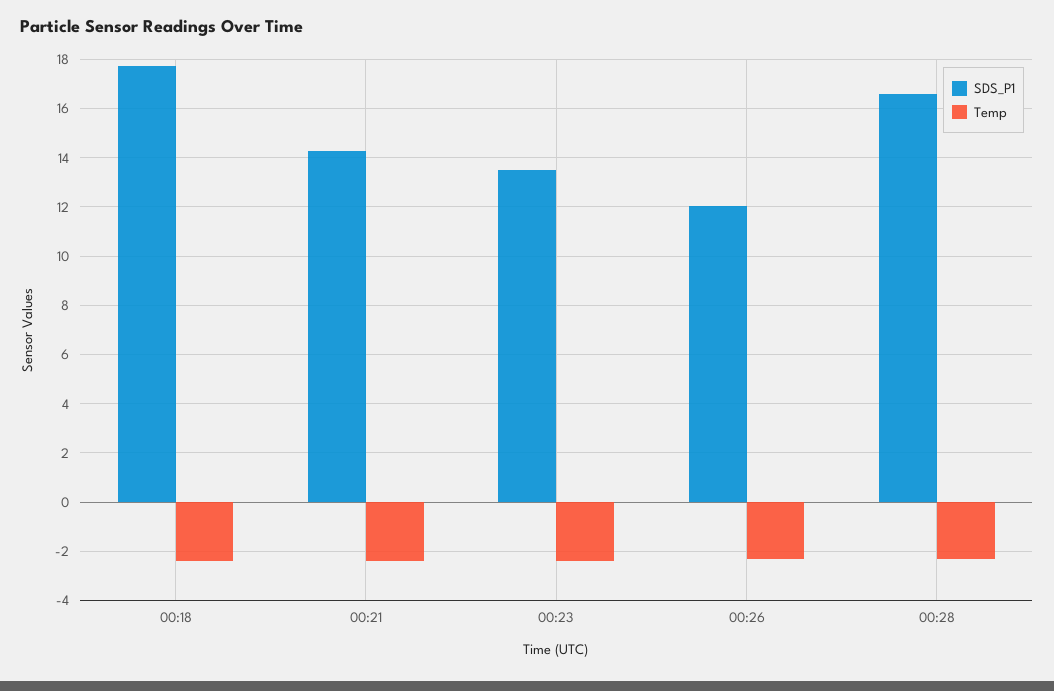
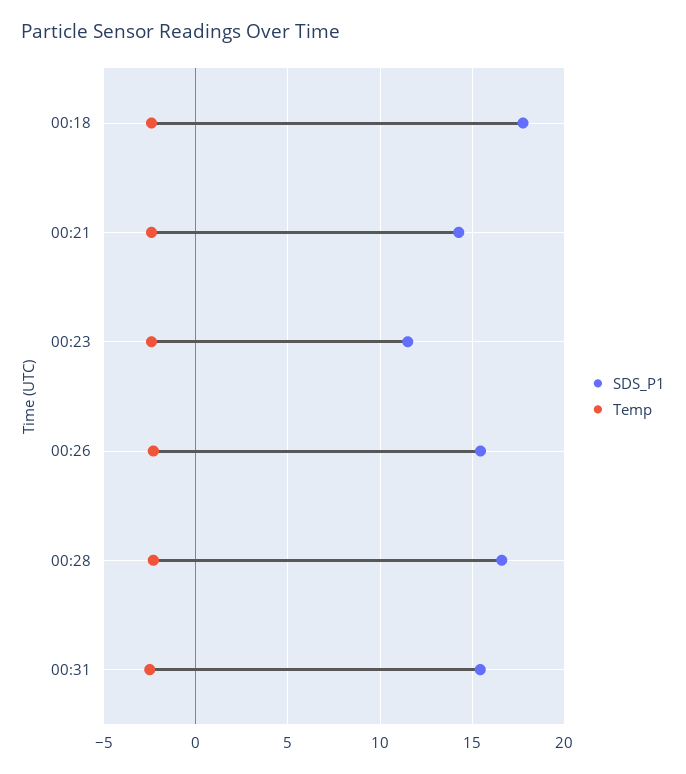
SDS_P1, 00:23: 13.5 -> 11.5
SDS_P1, 00:26: 12 -> 15.5
SDS_P1, 00:31: none -> 15.5
Temp, 00:31: none -> -2.5

